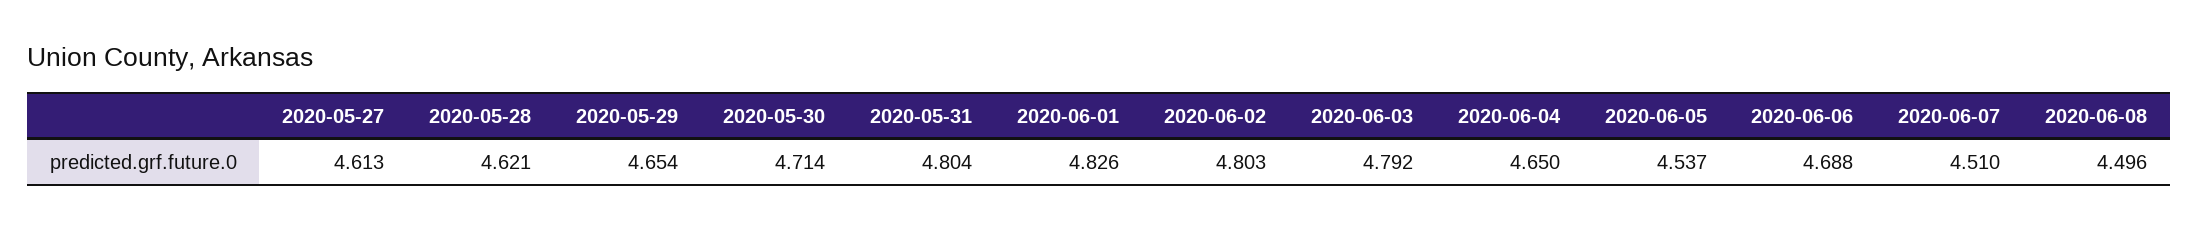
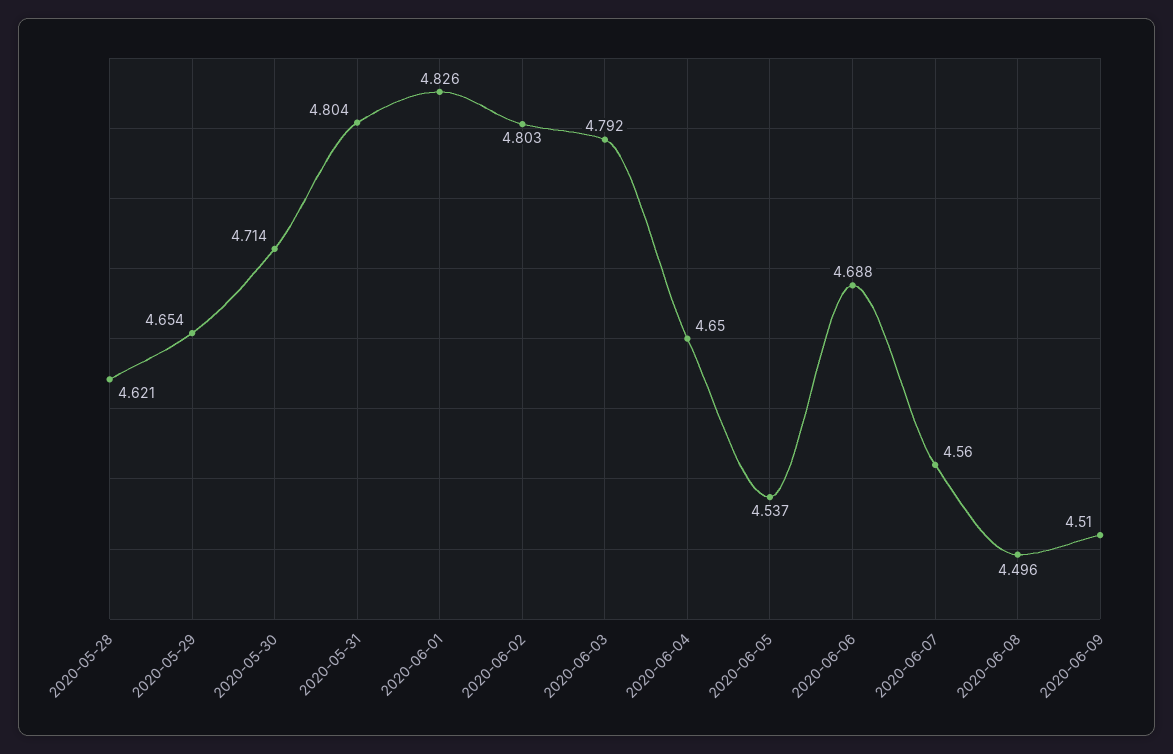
2020-05-27: 4.613 -> none
2020-06-07: 4.51 -> 4.56
2020-06-09: none -> 4.51

